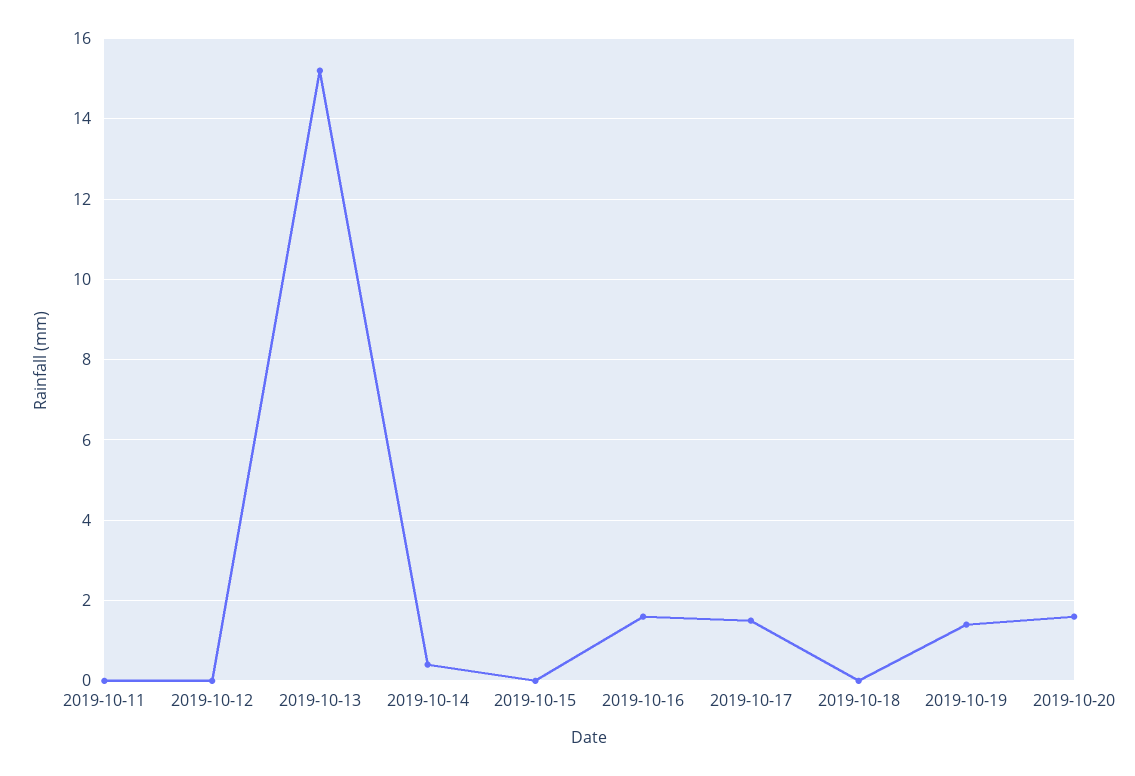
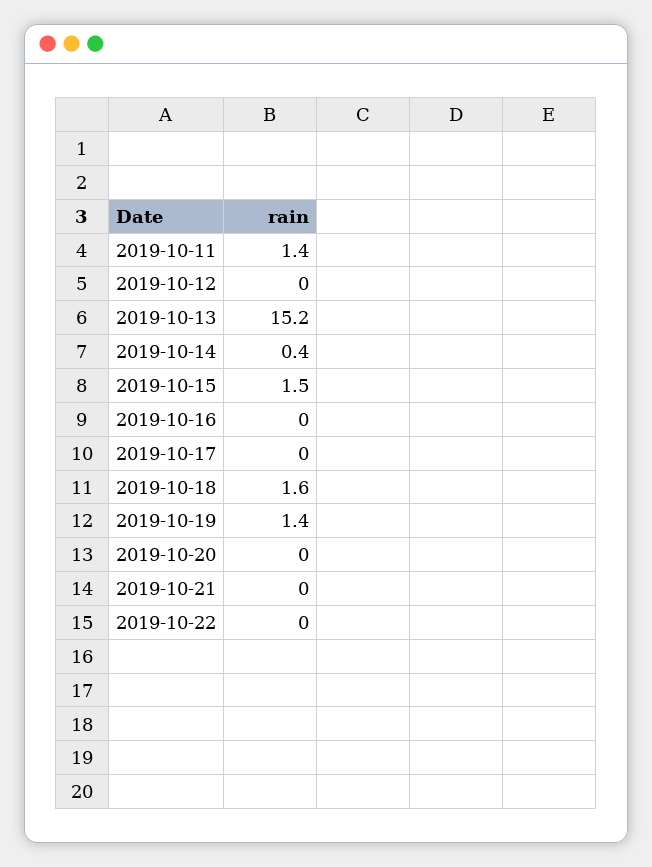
2019-10-11: 0 -> 1.4
2019-10-15: 0 -> 1.5
2019-10-16: 1.5 -> 0
2019-10-17: 1.5 -> 0
2019-10-18: 0 -> 1.6
2019-10-20: 1.5 -> 0
2019-10-21: none -> 0
2019-10-22: none -> 0

